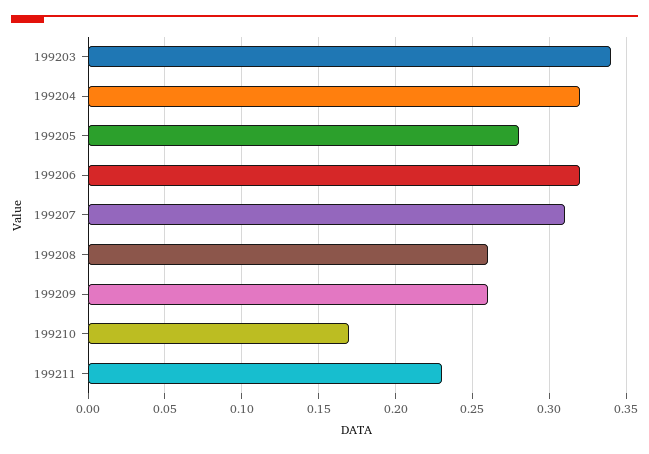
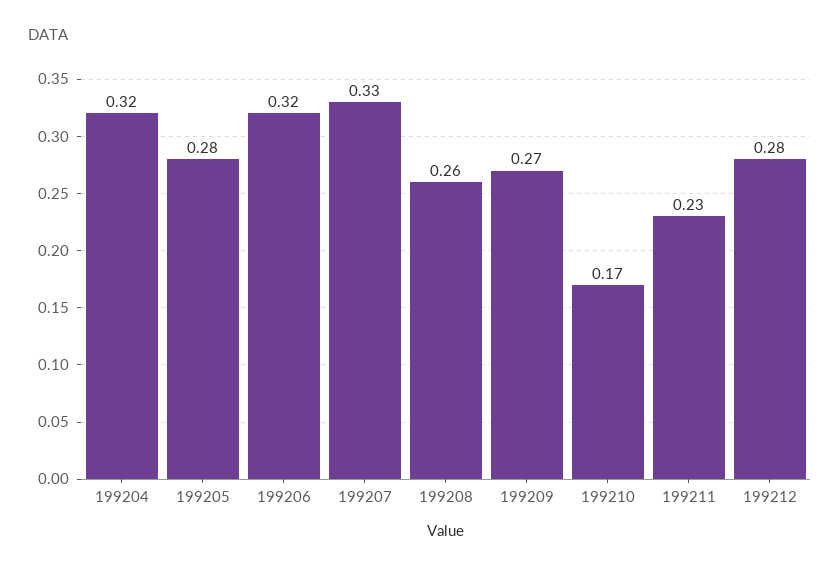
199203: 0.34 -> none
199207: 0.31 -> 0.33
199209: 0.26 -> 0.27
199212: none -> 0.28

